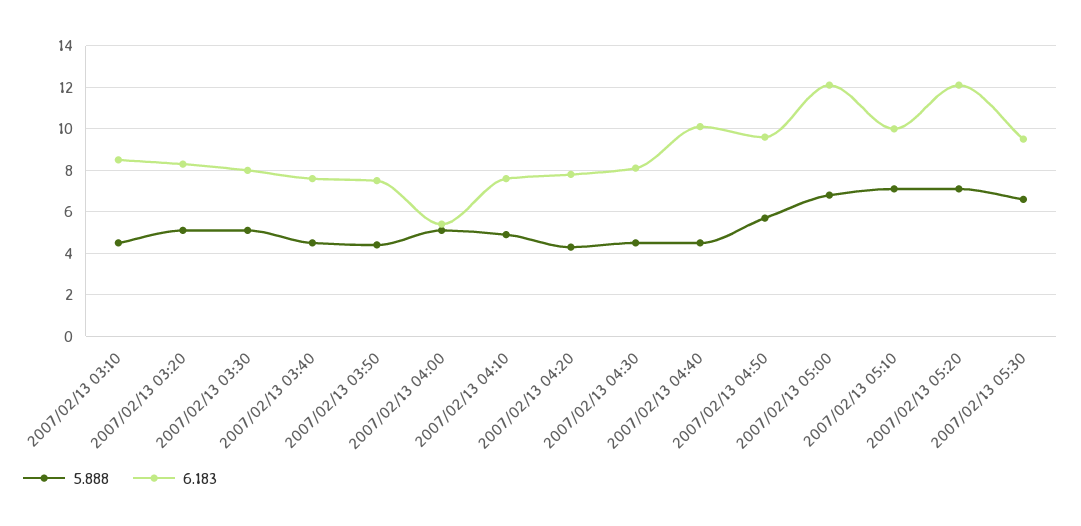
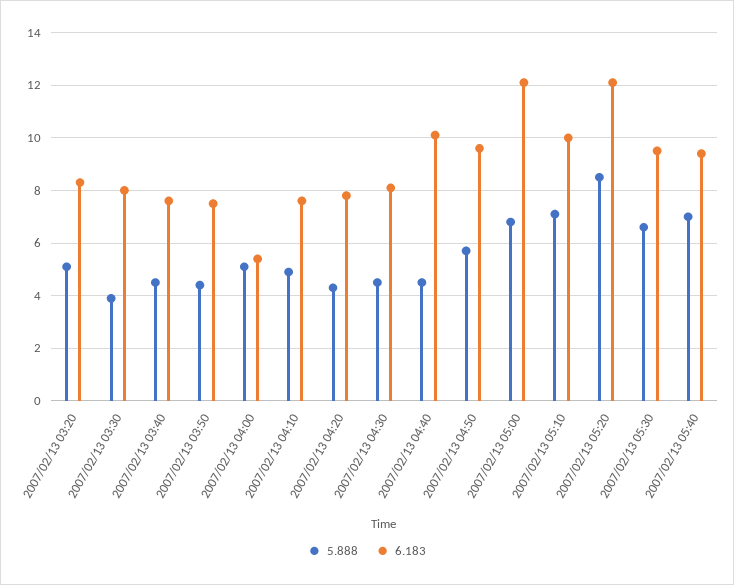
5.888, 2007/02/13 03:10: 4.5 -> none
6.183, 2007/02/13 03:10: 8.5 -> none
5.888, 2007/02/13 03:30: 5 -> 4
5.888, 2007/02/13 05:20: 7 -> 8.5
5.888, 2007/02/13 05:40: none -> 7
6.183, 2007/02/13 05:40: none -> 9.5

